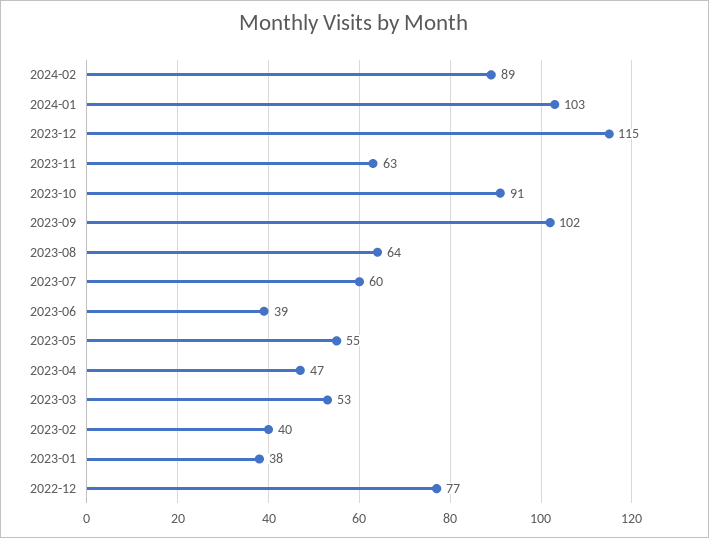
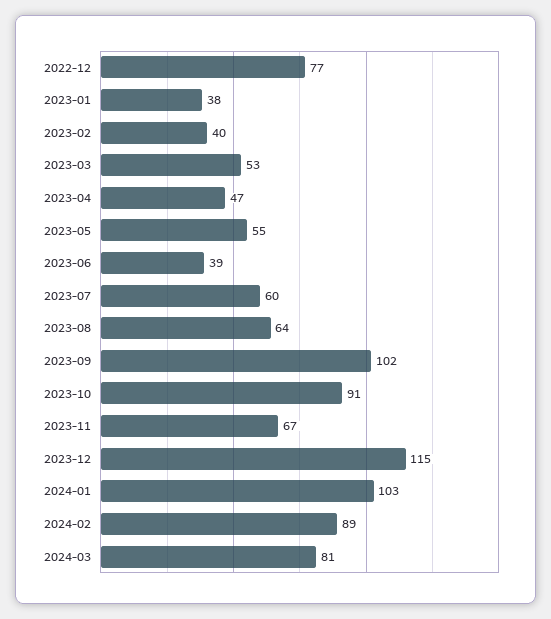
2023-11: 63 -> 67
2024-03: none -> 81

